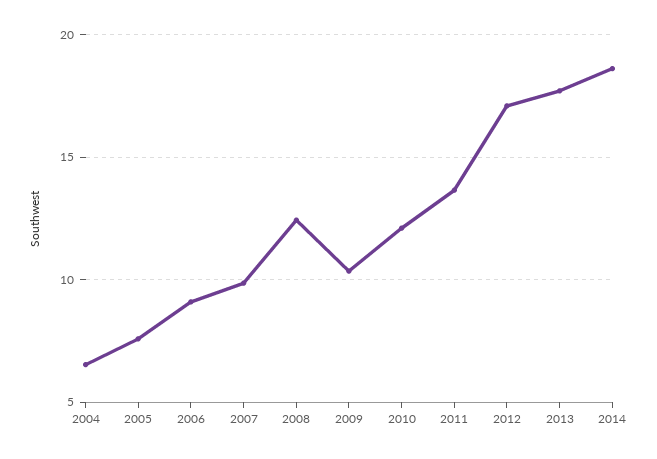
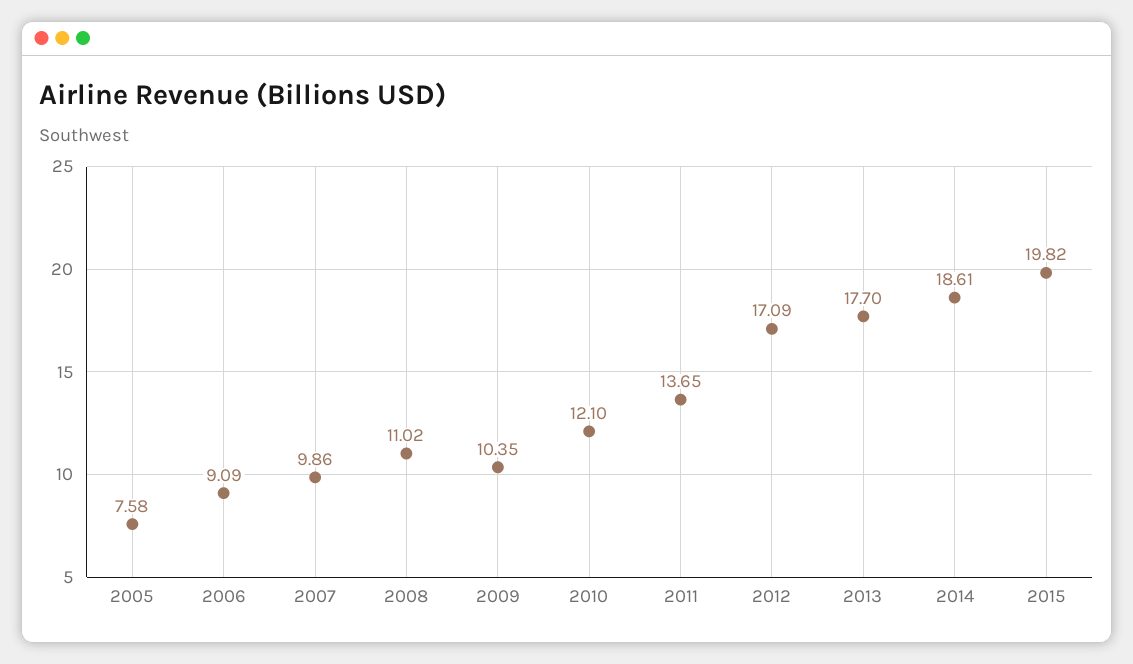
2004: 6.5 -> none
2008: 12.5 -> 11.02
2015: none -> 19.82

